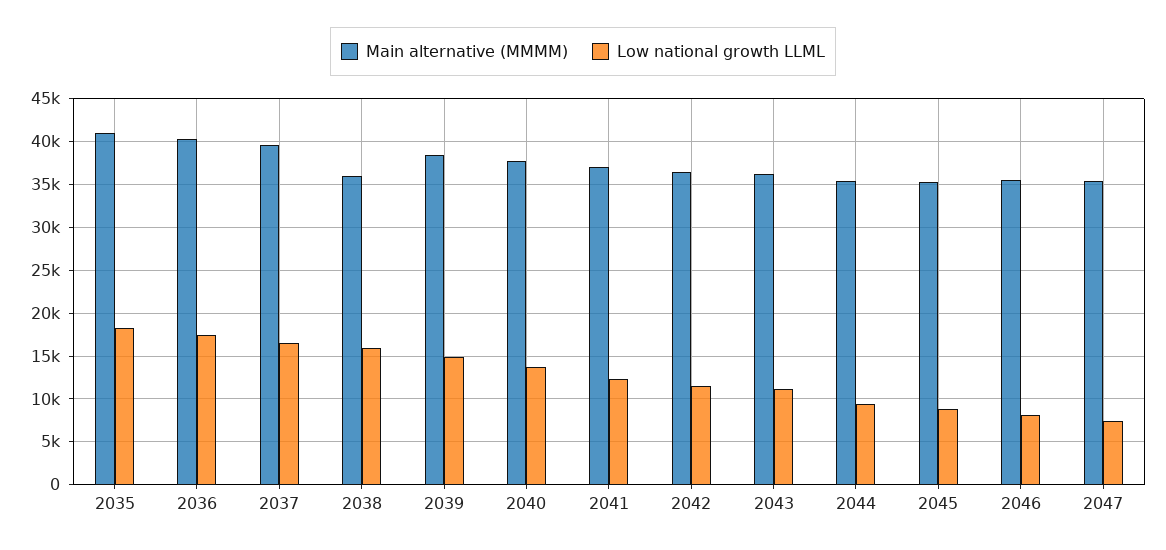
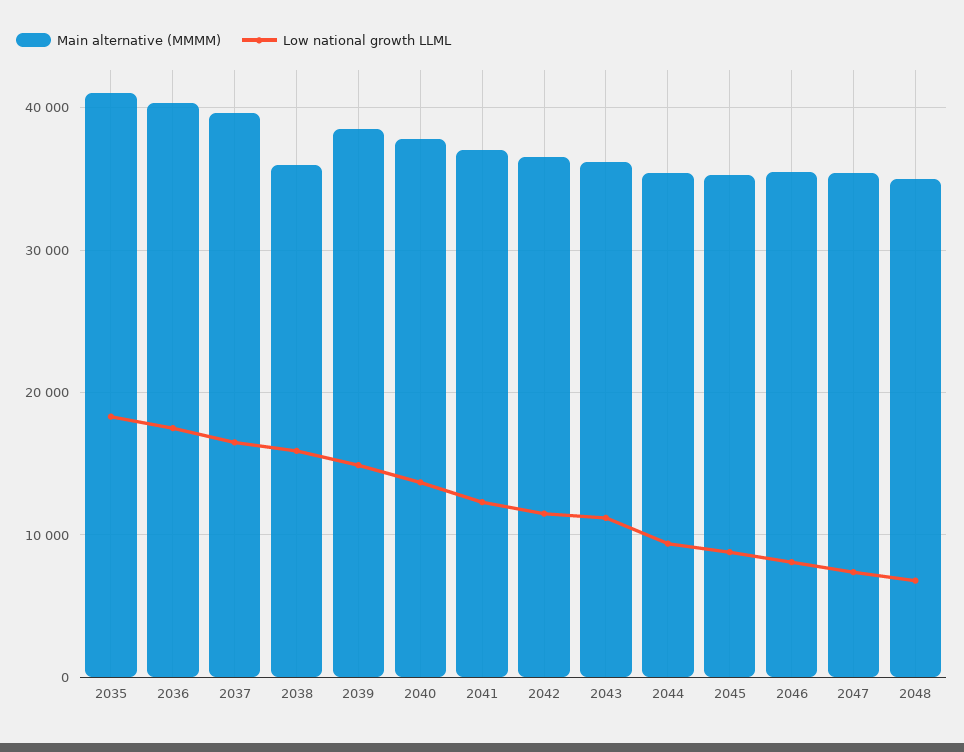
Main alternative (MMMM), 2048: none -> 35000
Low national growth LLML, 2048: none -> 7000

